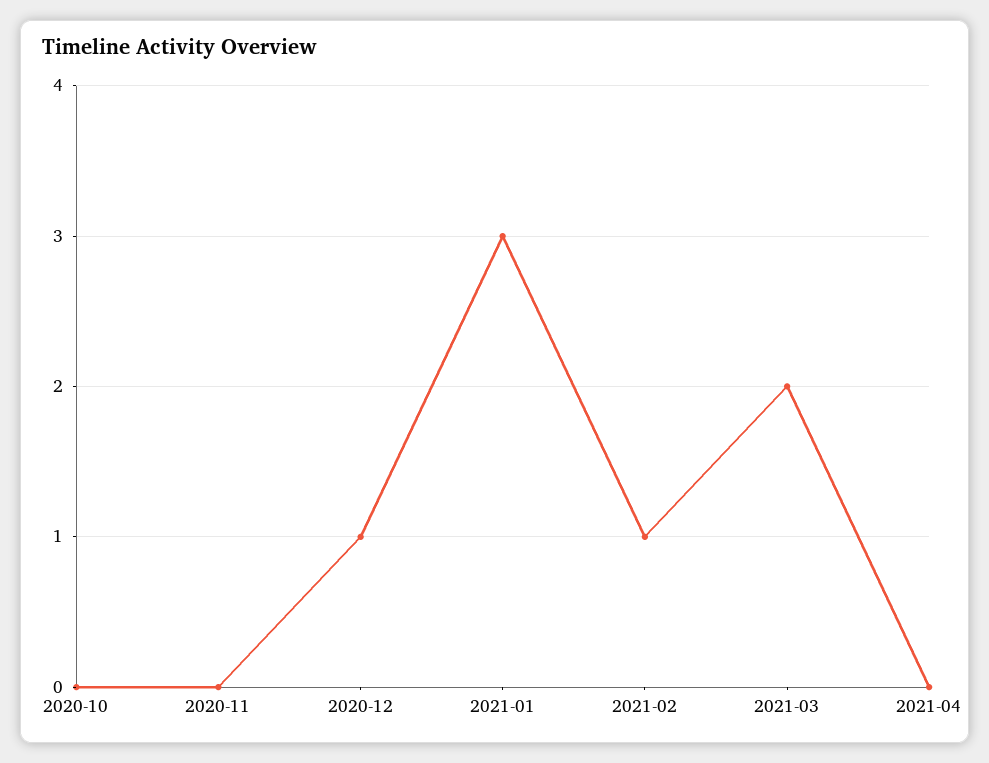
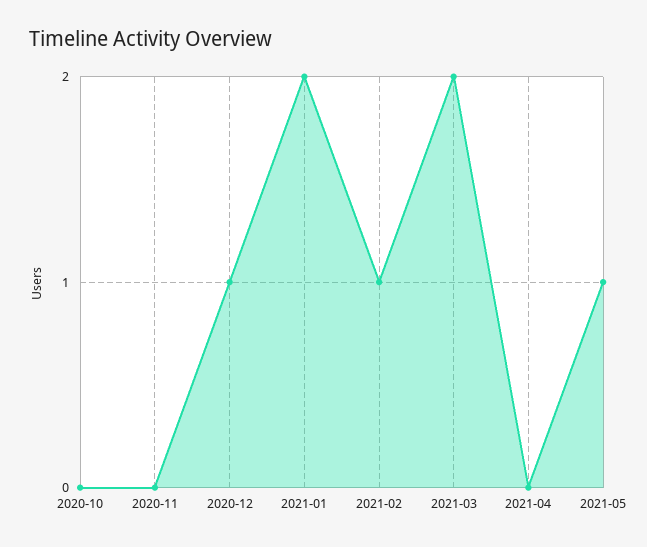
2021-01: 3 -> 2
2021-05: none -> 1

